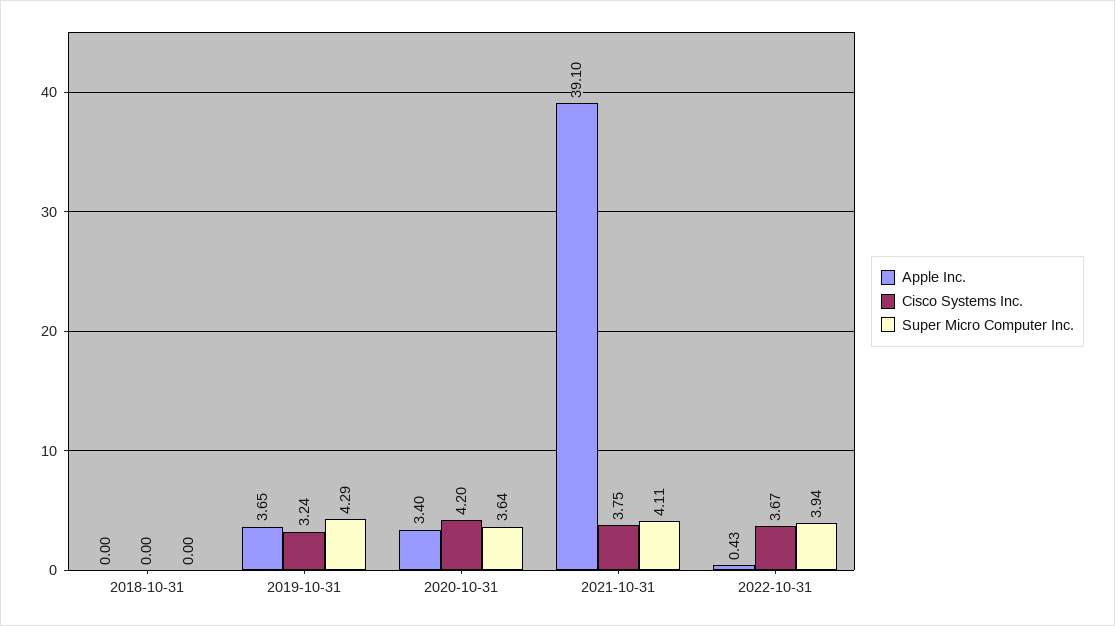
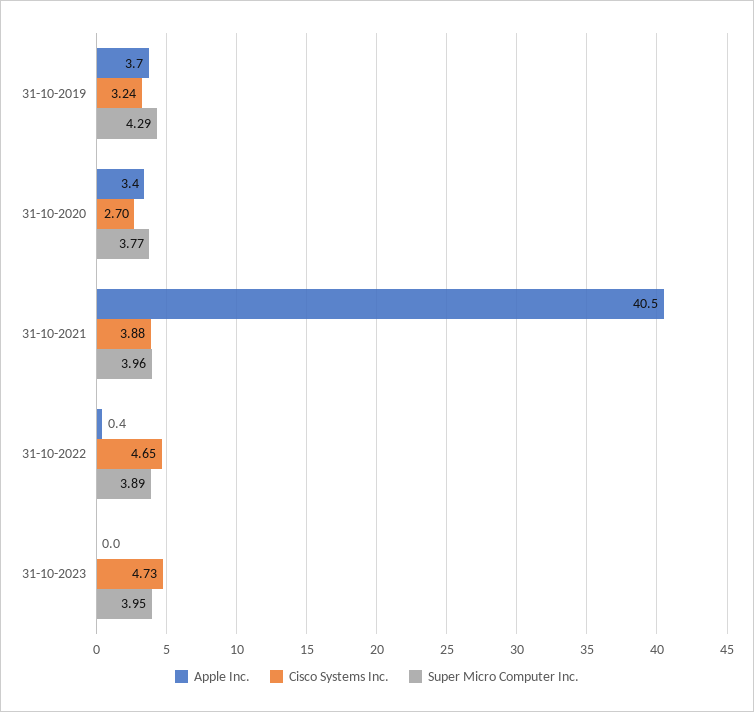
Apple Inc., 2018-10-31: 0 -> none
Cisco Systems Inc., 2018-10-31: 0 -> none
Super Micro Computer Inc., 2018-10-31: 0 -> none
Cisco Systems Inc., 2020-10-31: 4.2 -> 2.7
Super Micro Computer Inc., 2020-10-31: 3.64 -> 3.77
Apple Inc., 2021-10-31: 39.1 -> 40.5
Cisco Systems Inc., 2021-10-31: 3.75 -> 3.88
Super Micro Computer Inc., 2021-10-31: 4.11 -> 3.96
Cisco Systems Inc., 2022-10-31: 3.67 -> 4.65
Super Micro Computer Inc., 2022-10-31: 3.94 -> 3.89
Apple Inc., 31-10-2023: none -> 0
Cisco Systems Inc., 31-10-2023: none -> 4.73
Super Micro Computer Inc., 31-10-2023: none -> 3.95

